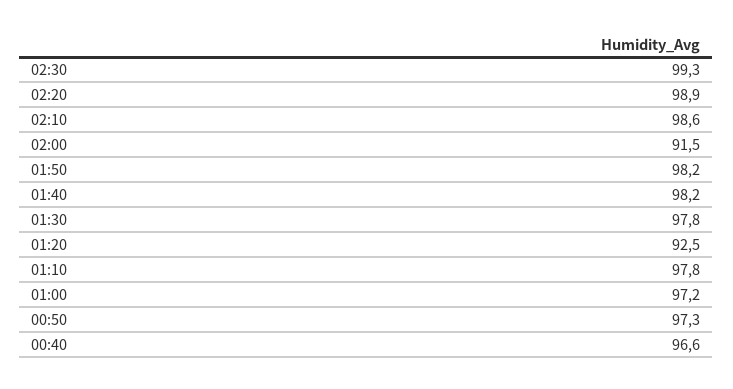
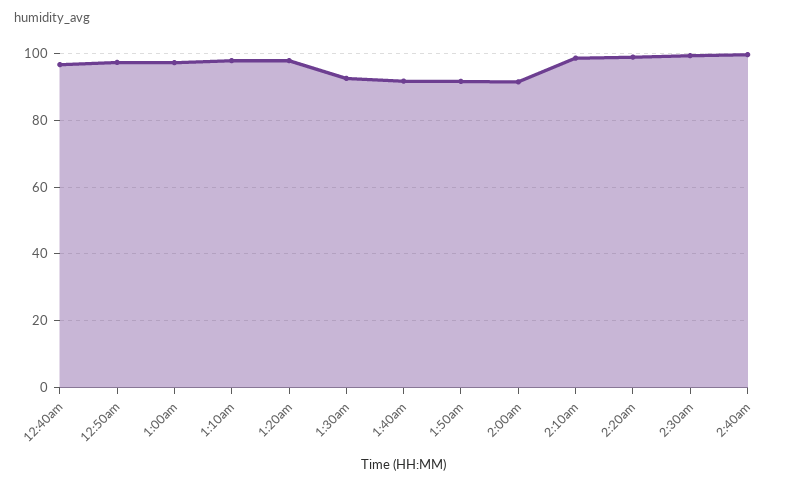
01:50: 98.2 -> 92
01:40: 98.2 -> 92
01:30: 97.8 -> 92
01:20: 92.5 -> 98
2:40am: none -> 100

